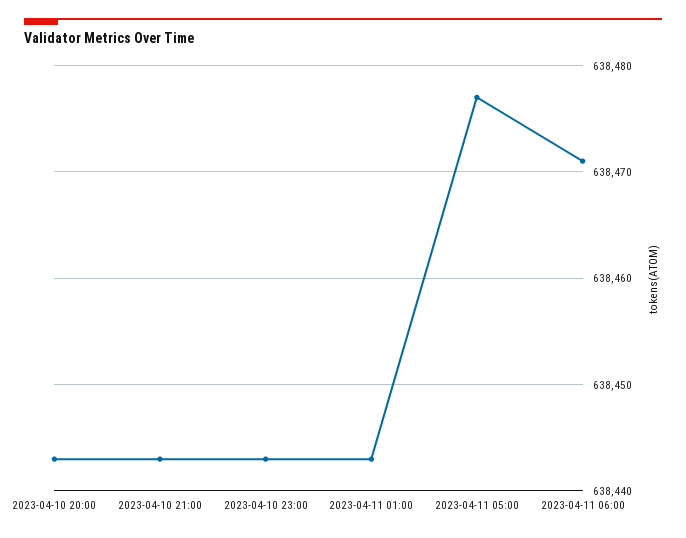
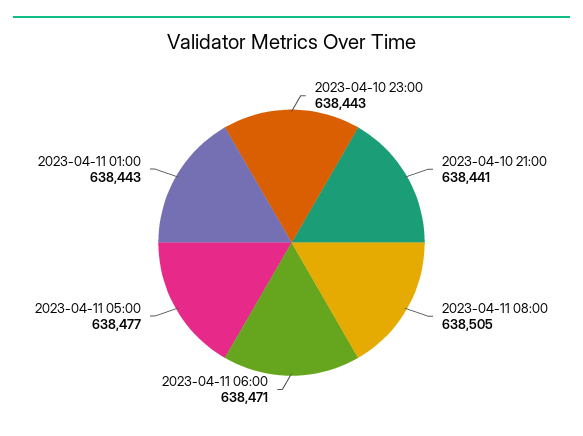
2023-04-10 20:00: 638443 -> none
2023-04-10 21:00: 638443 -> 638441
2023-04-11 08:00: none -> 638505

